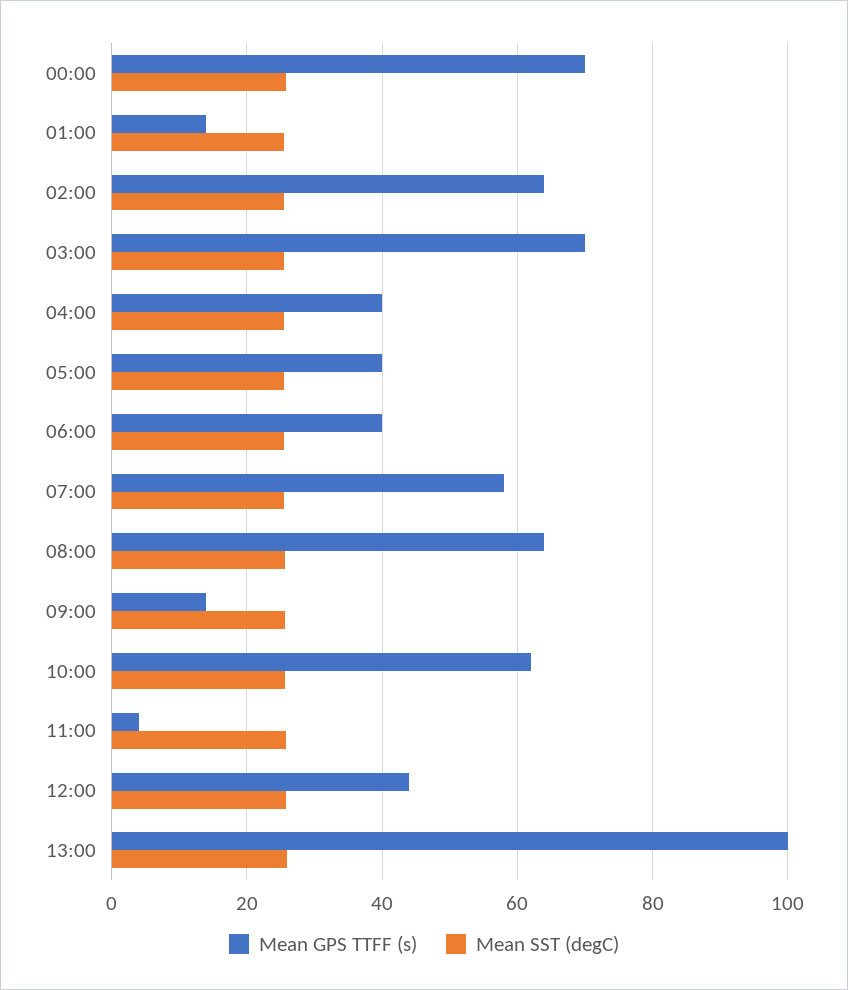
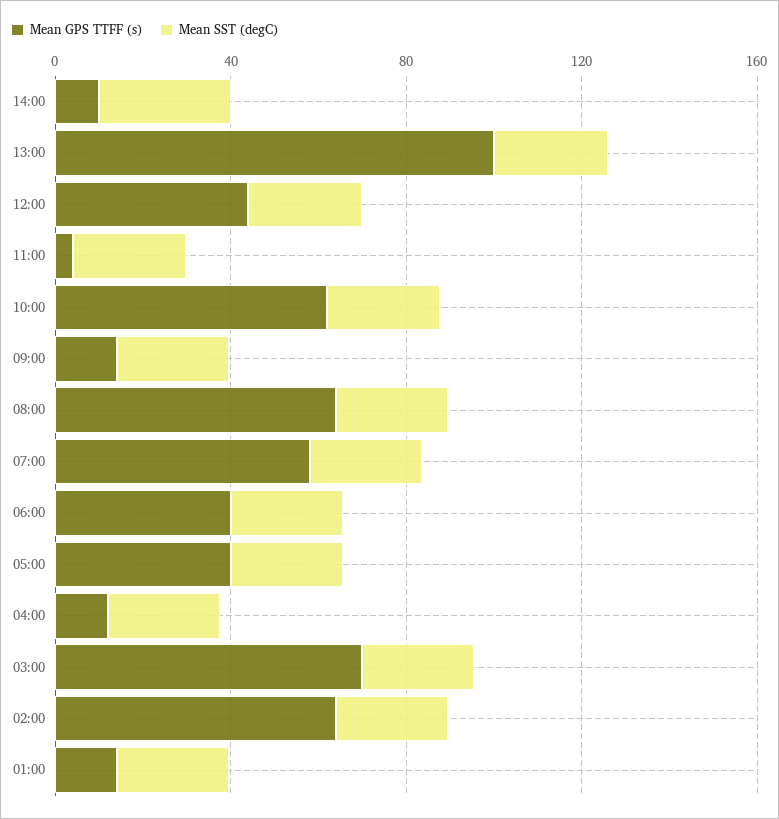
Mean GPS TTFF (s), 00:00: 70 -> none
Mean SST (degC), 00:00: 26 -> none
Mean GPS TTFF (s), 04:00: 40 -> 10
Mean GPS TTFF (s), 14:00: none -> 10
Mean SST (degC), 14:00: none -> 30

